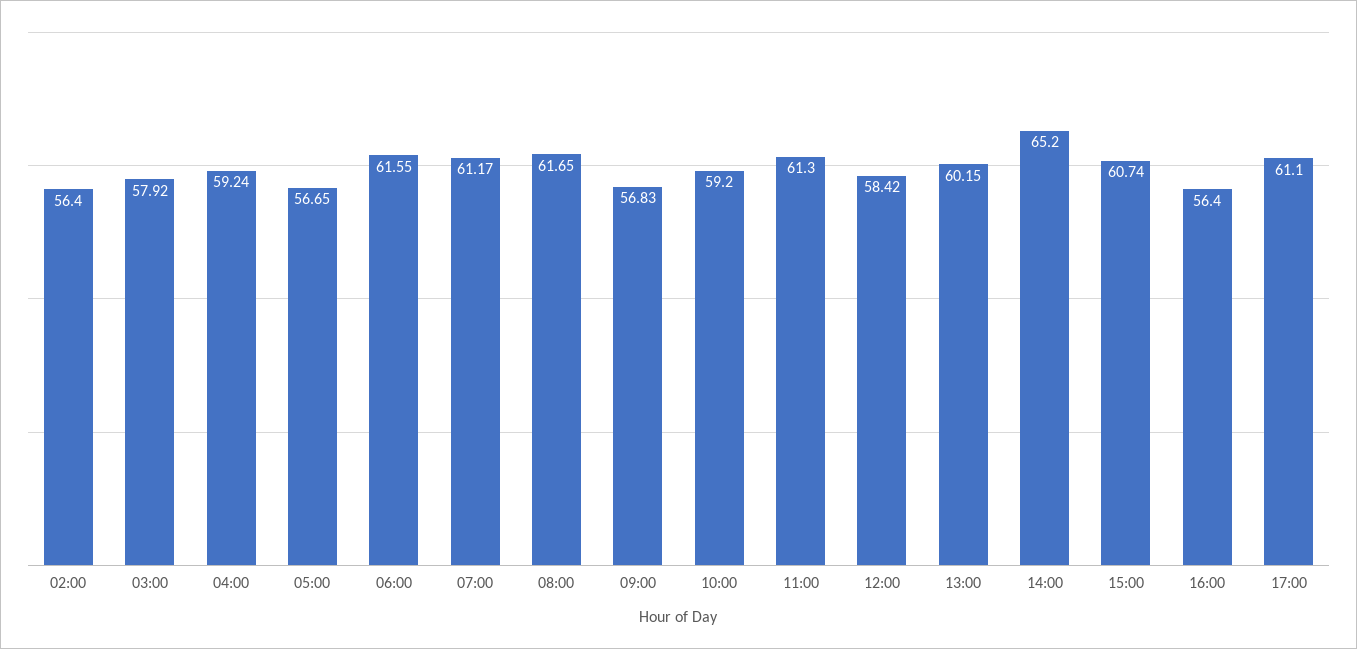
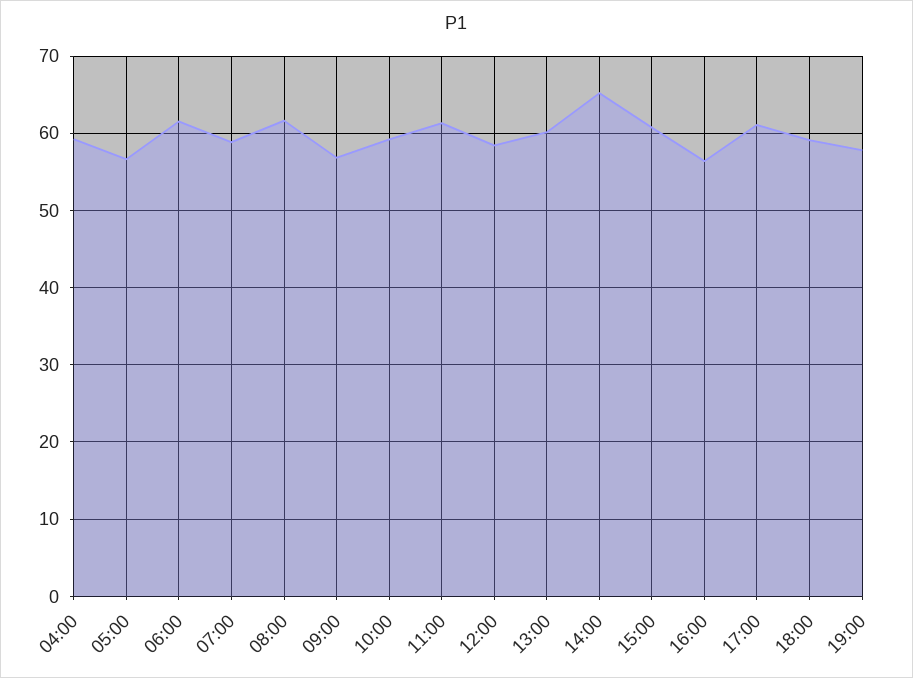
02:00: 56.4 -> none
03:00: 57.92 -> none
07:00: 61.17 -> 59
18:00: none -> 59
19:00: none -> 58

